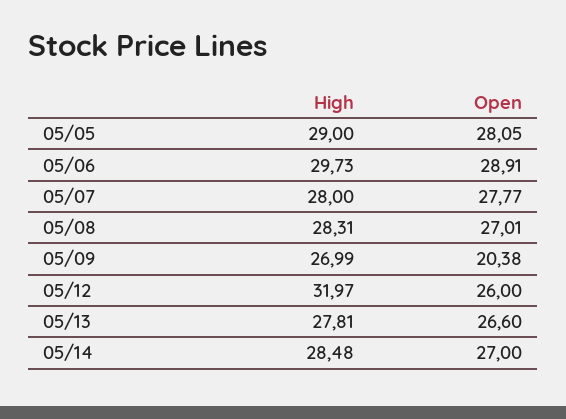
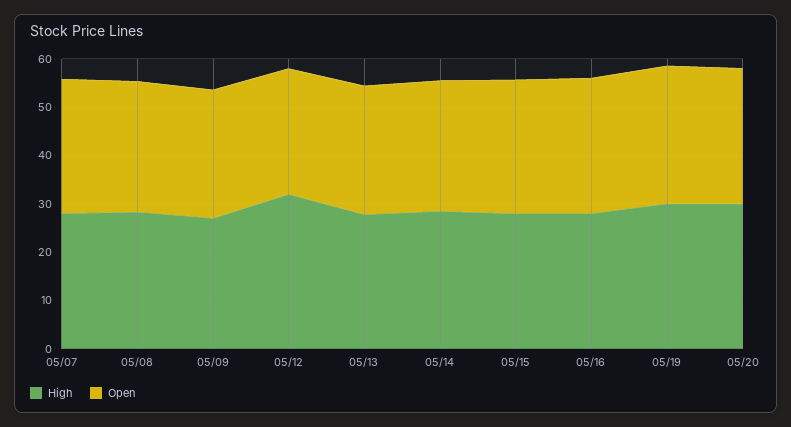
High, 05/05: 29 -> none
Open, 05/05: 28.05 -> none
High, 05/06: 29.73 -> none
Open, 05/06: 28.91 -> none
Open, 05/09: 20.38 -> 26
High, 05/15: none -> 28
Open, 05/15: none -> 28
High, 05/16: none -> 28
Open, 05/16: none -> 28
High, 05/19: none -> 30
Open, 05/19: none -> 28
High, 05/20: none -> 30
Open, 05/20: none -> 28

